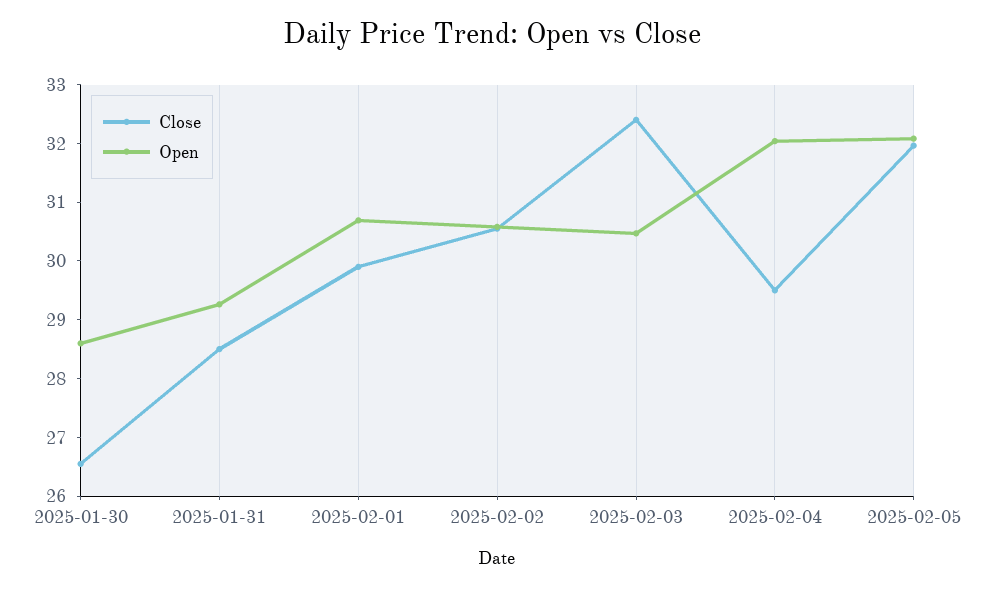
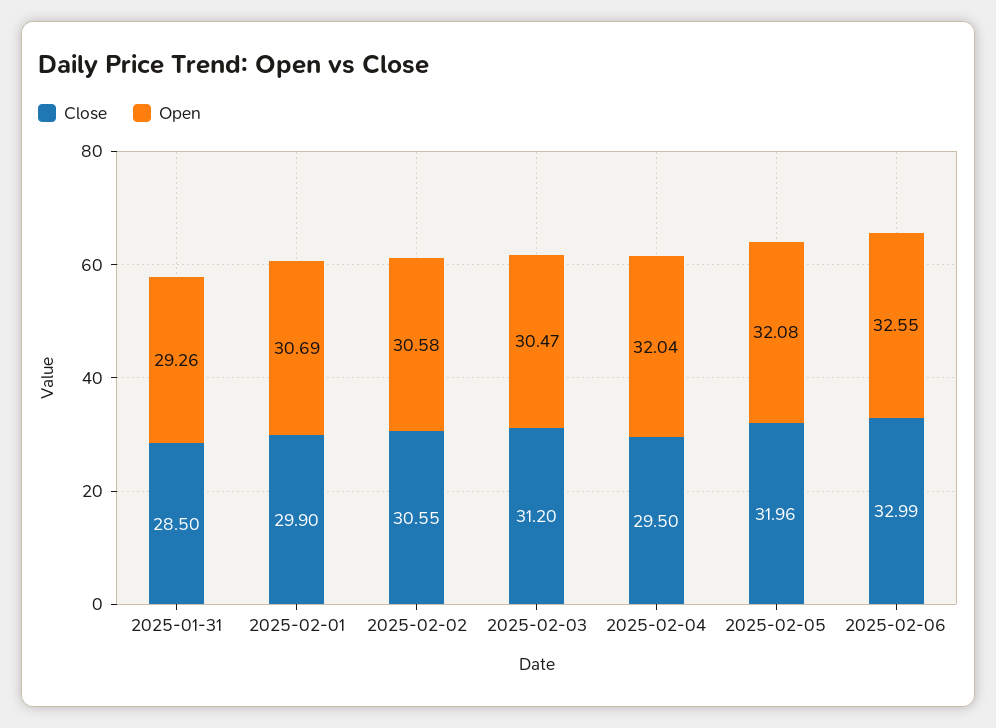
Close, 2025-01-30: 26.6 -> none
Open, 2025-01-30: 28.6 -> none
Close, 2025-02-03: 32.4 -> 31.2
Close, 2025-02-06: none -> 32.99
Open, 2025-02-06: none -> 32.55

